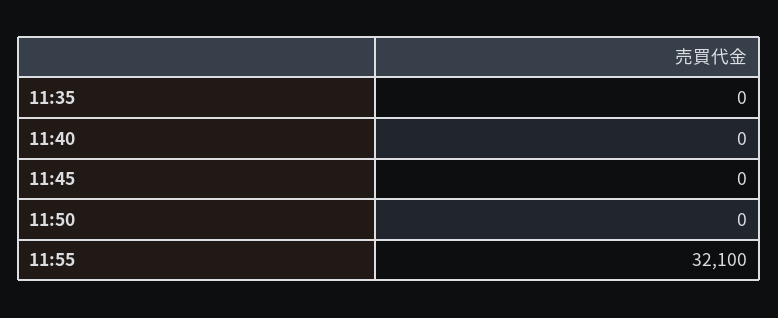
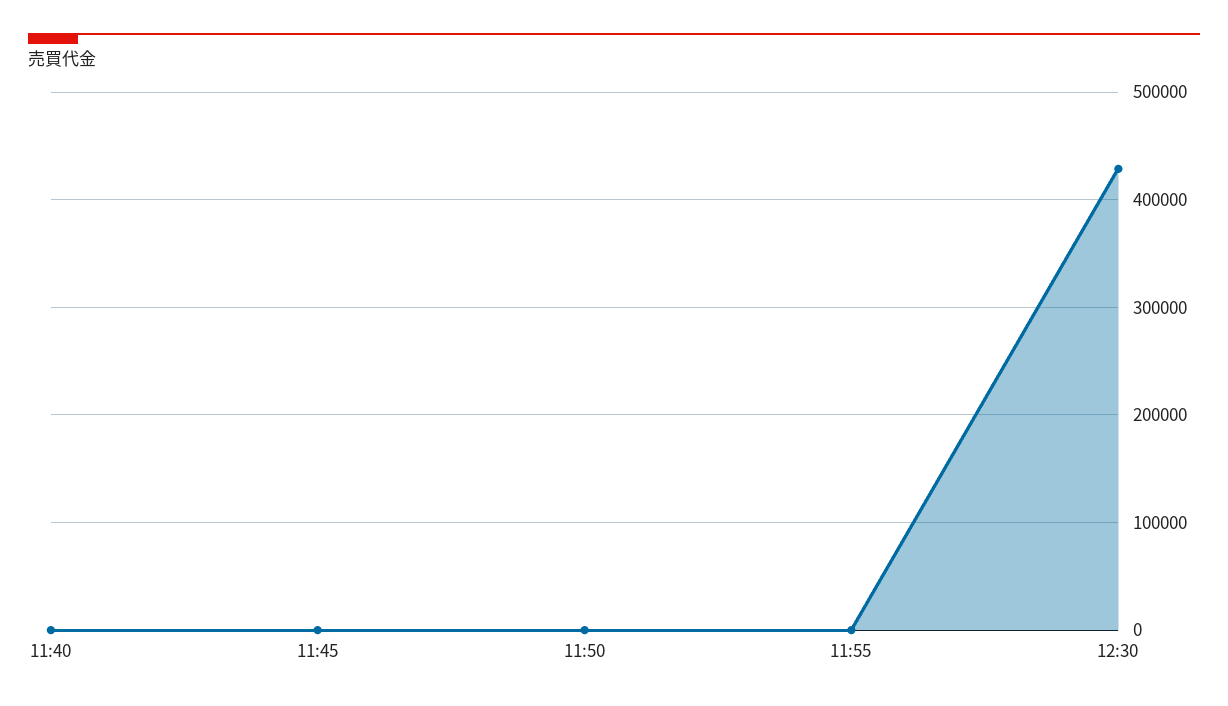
11:35: 0 -> none
11:55: 32100 -> 0
12:30: none -> 430000

